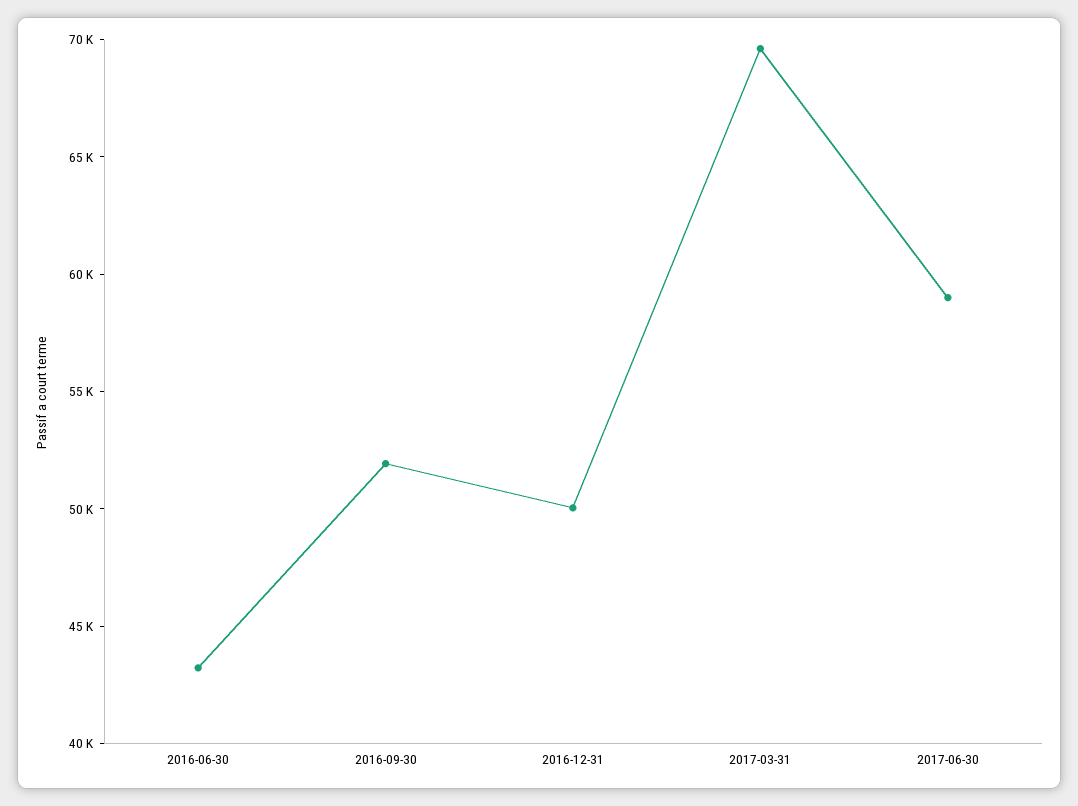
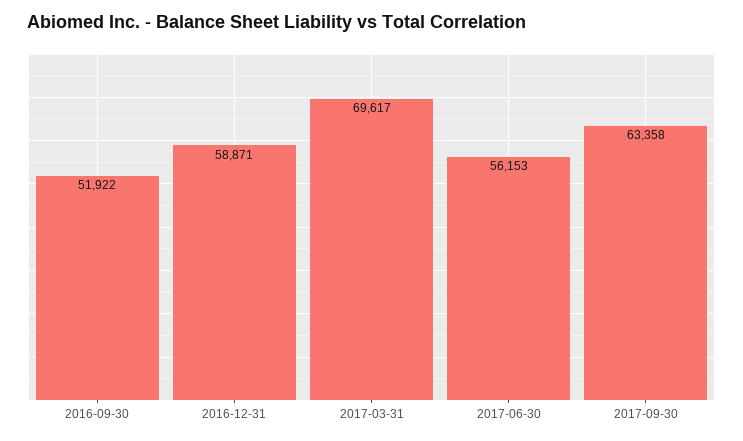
2016-06-30: 43000 -> none
2016-12-31: 50000 -> 58871
2017-06-30: 59000 -> 56153
2017-09-30: none -> 63358

